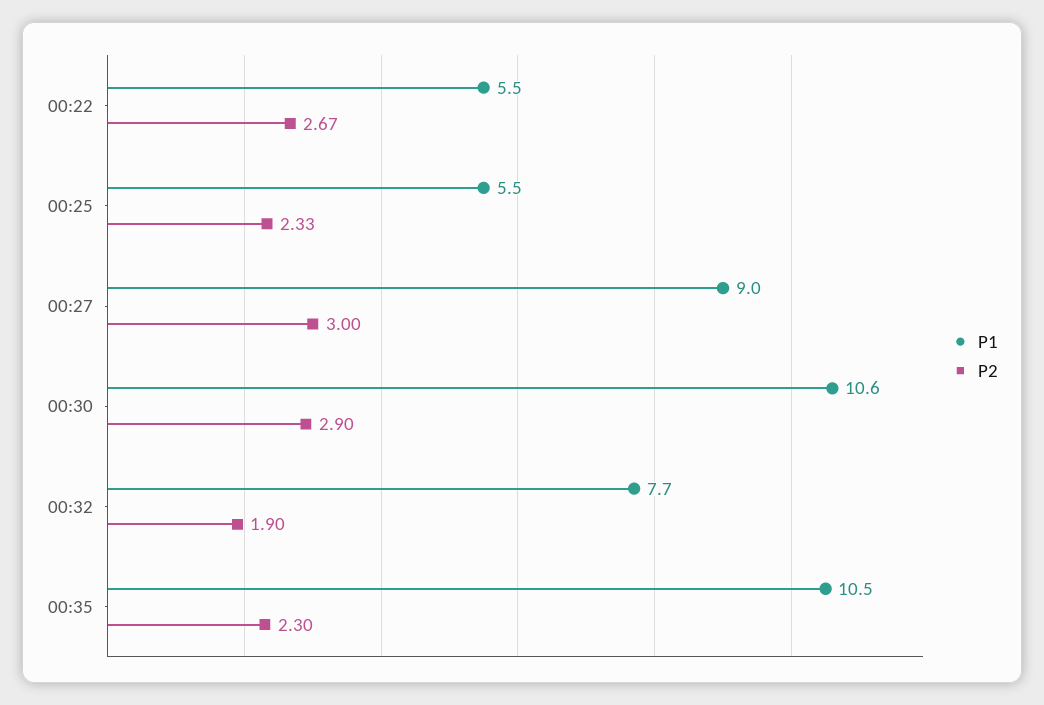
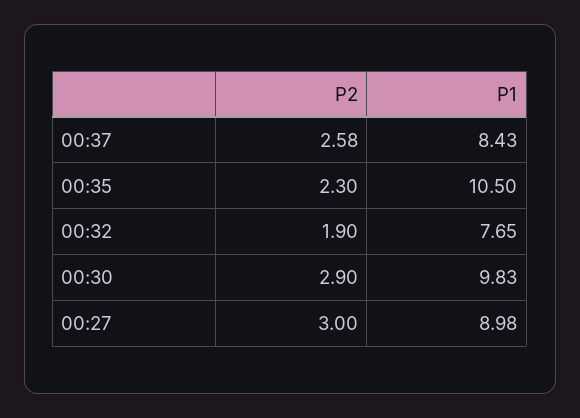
P1, 00:22: 5.5 -> none
P2, 00:22: 2.67 -> none
P1, 00:25: 5.5 -> none
P2, 00:25: 2.33 -> none
P1, 00:30: 10.6 -> 9.83
P2, 00:37: none -> 2.58
P1, 00:37: none -> 8.43

